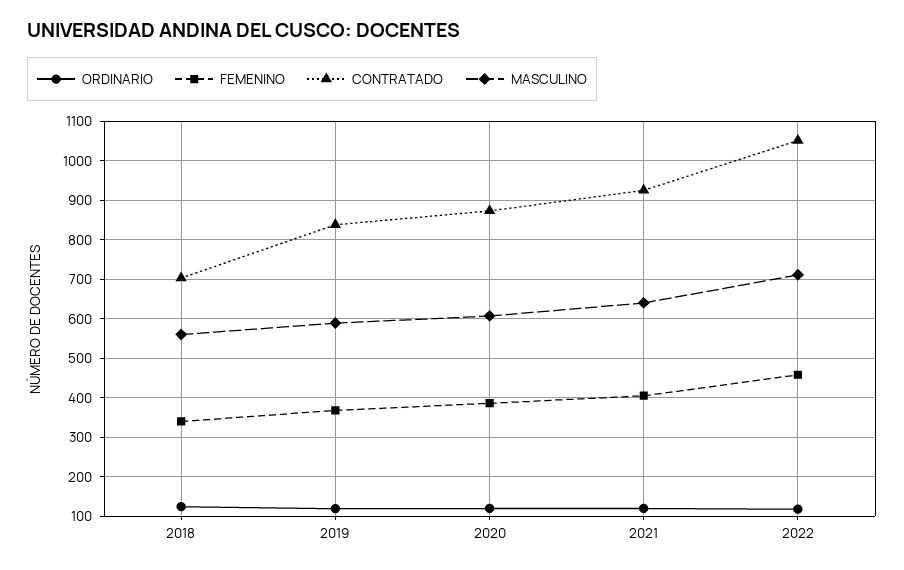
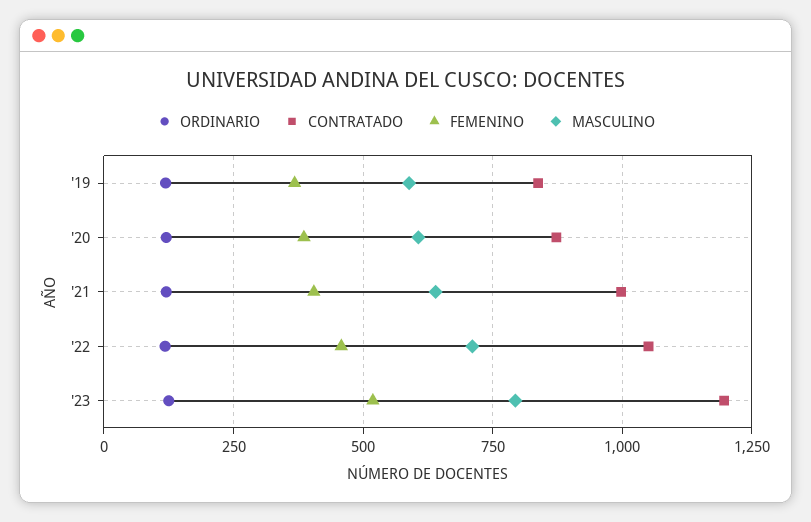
ORDINARIO, 2018: 120 -> none
FEMENINO, 2018: 340 -> none
CONTRATADO, 2018: 700 -> none
MASCULINO, 2018: 560 -> none
CONTRATADO, 2021: 920 -> 1000
ORDINARIO, '23: none -> 125
CONTRATADO, '23: none -> 1200
FEMENINO, '23: none -> 525
MASCULINO, '23: none -> 800

